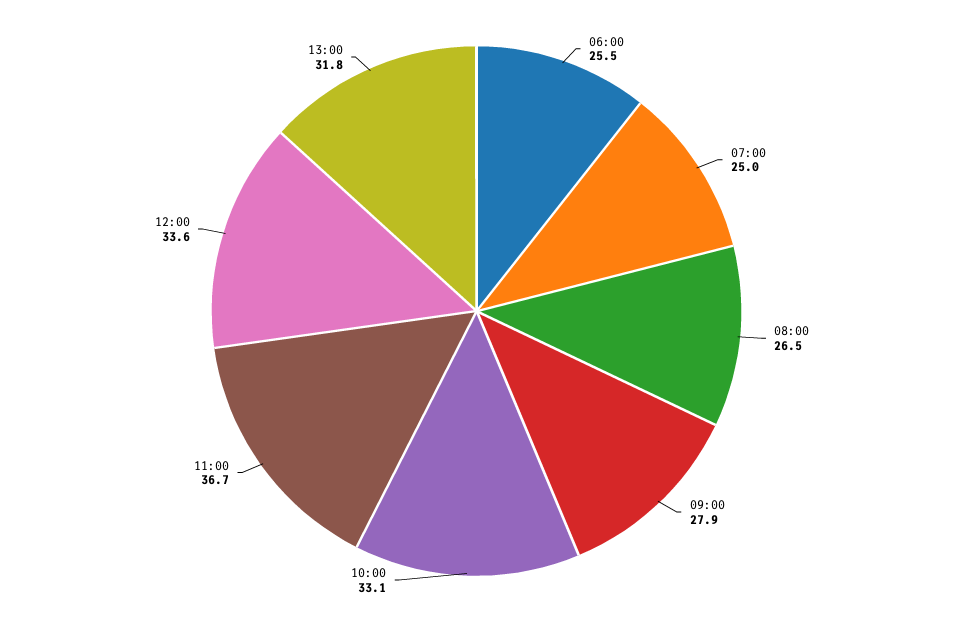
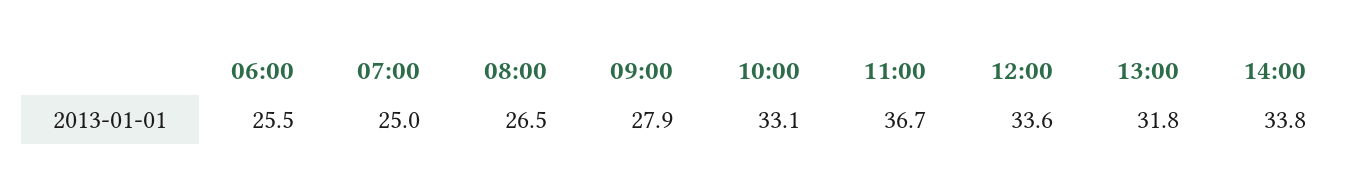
14:00: none -> 33.8

